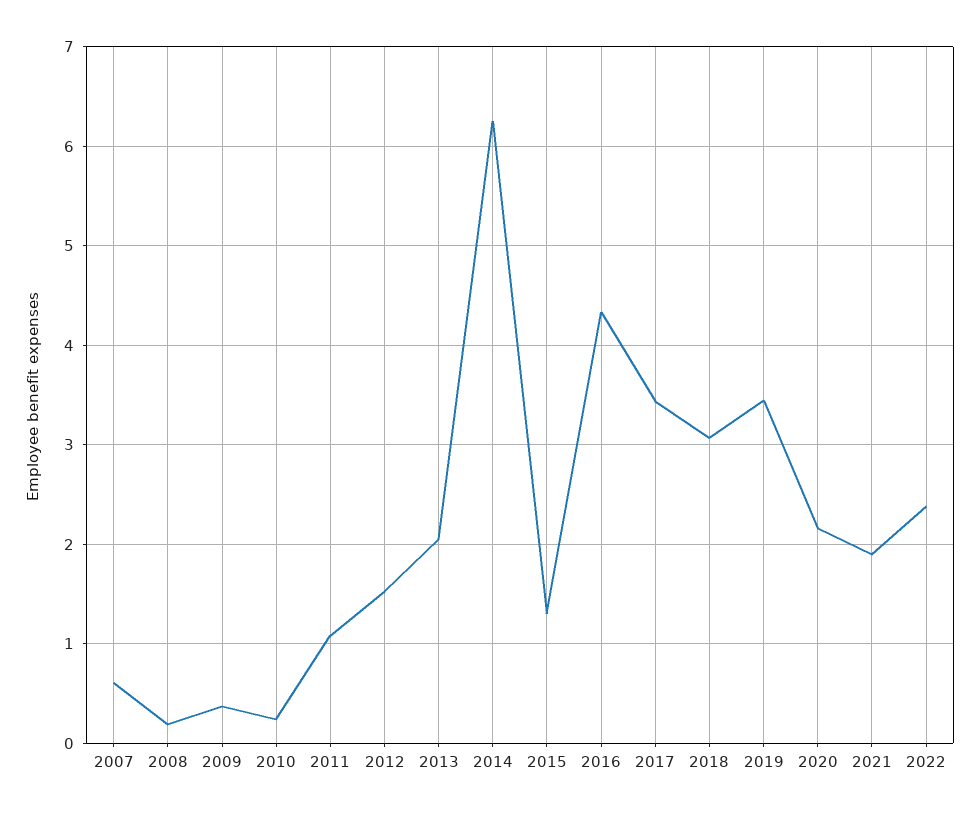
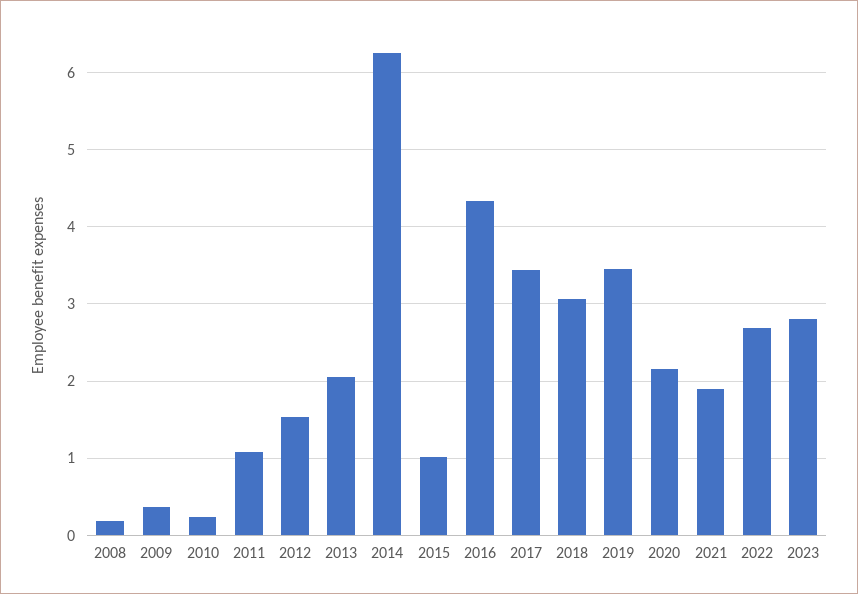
2007: 0.6 -> none
2015: 1.3 -> 1
2022: 2.4 -> 2.7
2023: none -> 2.8

